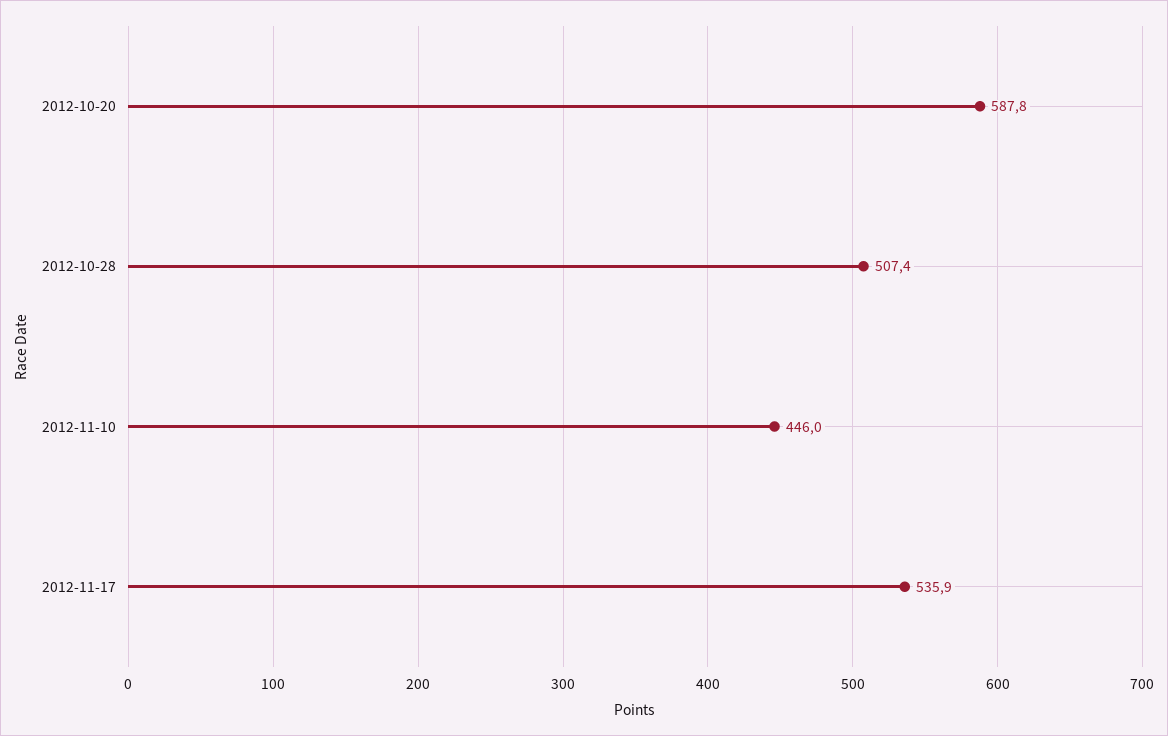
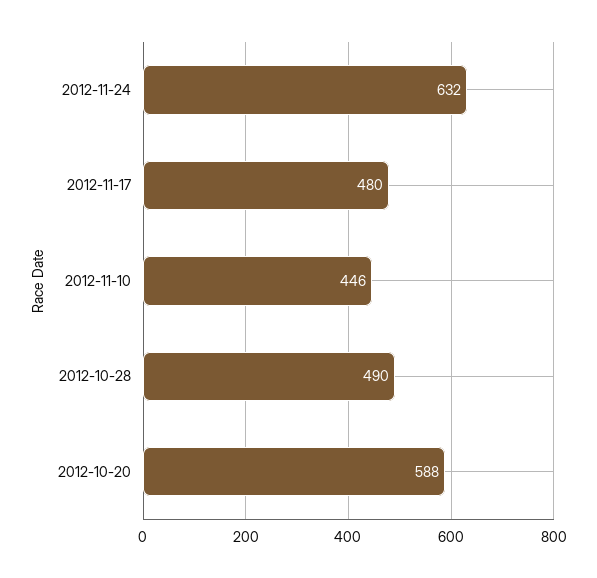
2012-10-28: 507.4 -> 490
2012-11-17: 535.9 -> 480
2012-11-24: none -> 632

